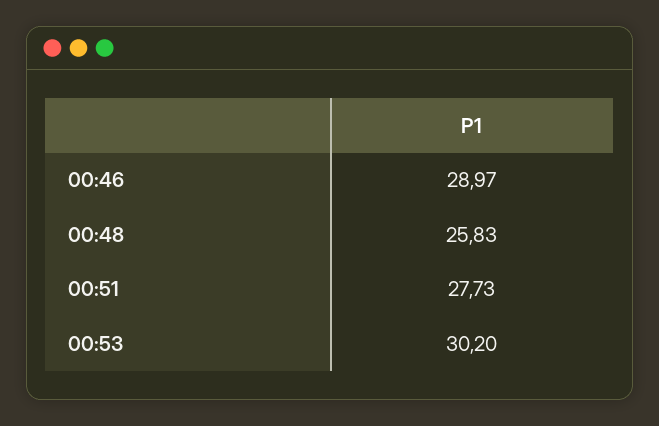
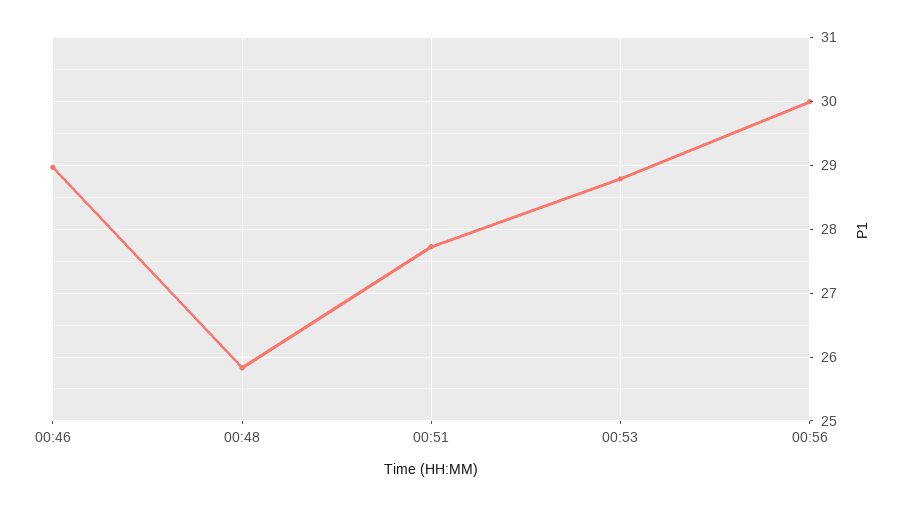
00:53: 30.2 -> 28.8
00:56: none -> 30

